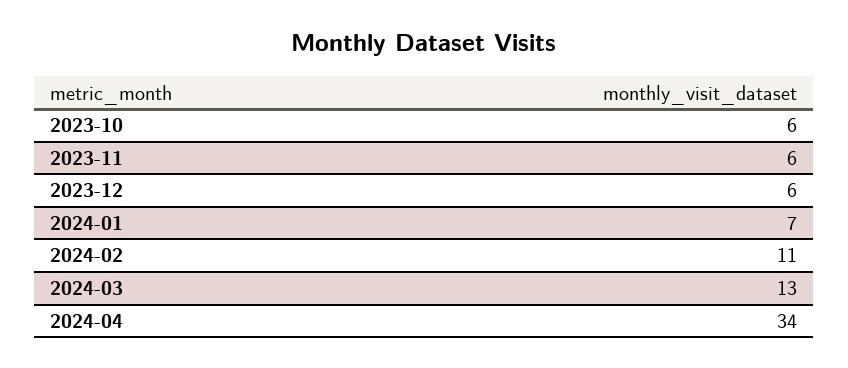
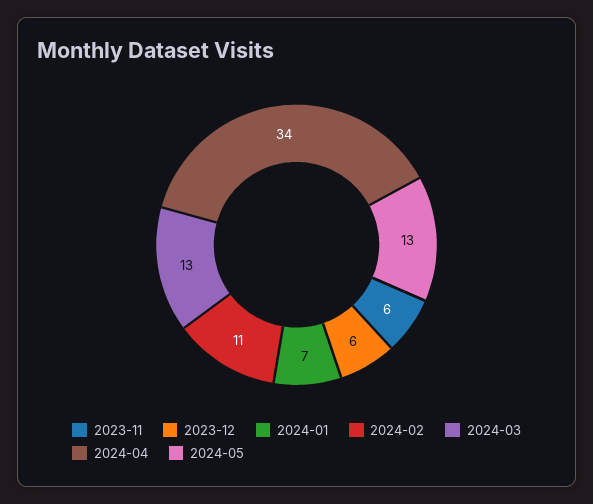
2023-10: 6 -> none
2024-05: none -> 13

